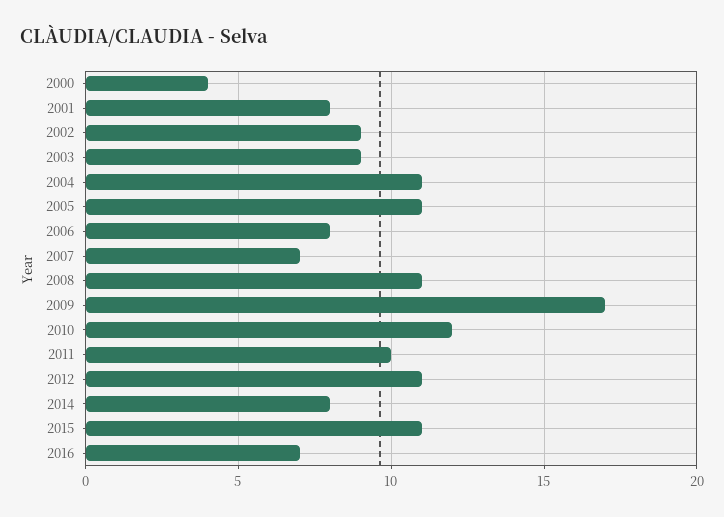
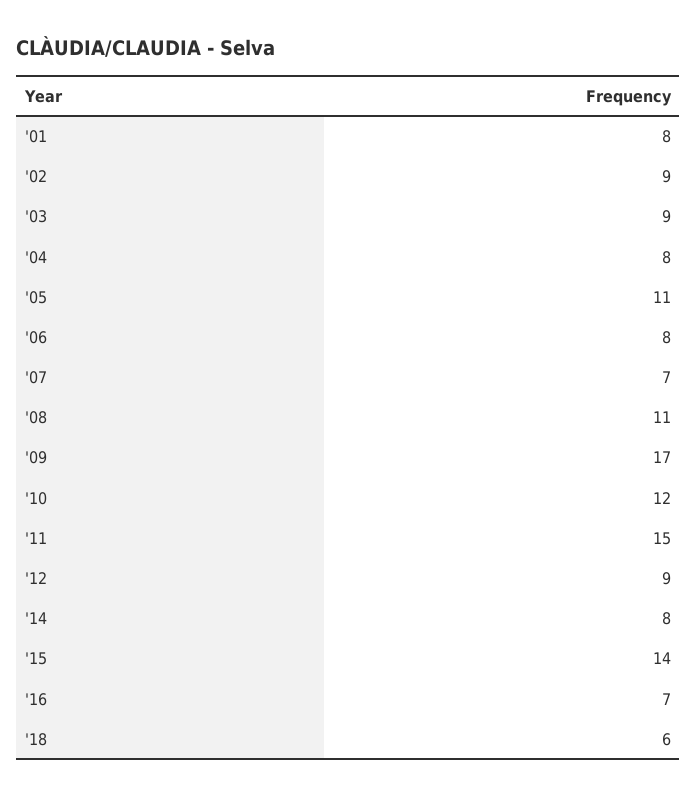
2000: 4 -> none
2004: 11 -> 8
2011: 10 -> 15
2012: 11 -> 9
2015: 11 -> 14
'18: none -> 6

